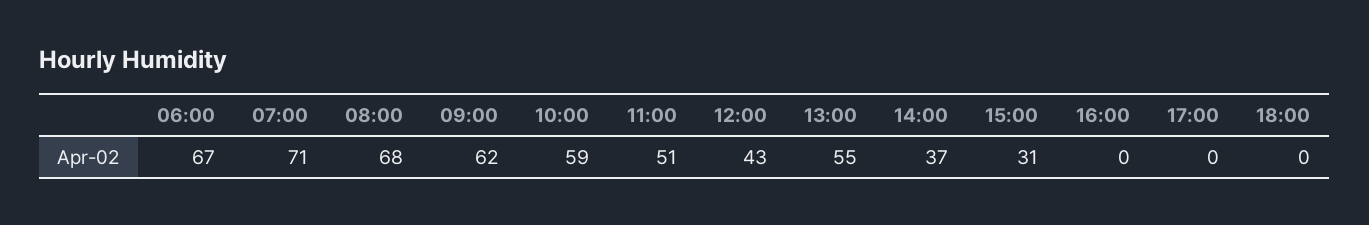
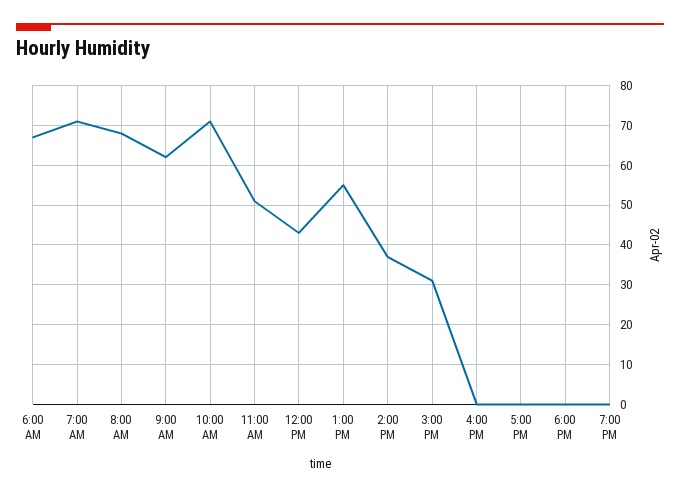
10:00: 59 -> 70
7:00 PM: none -> 0

